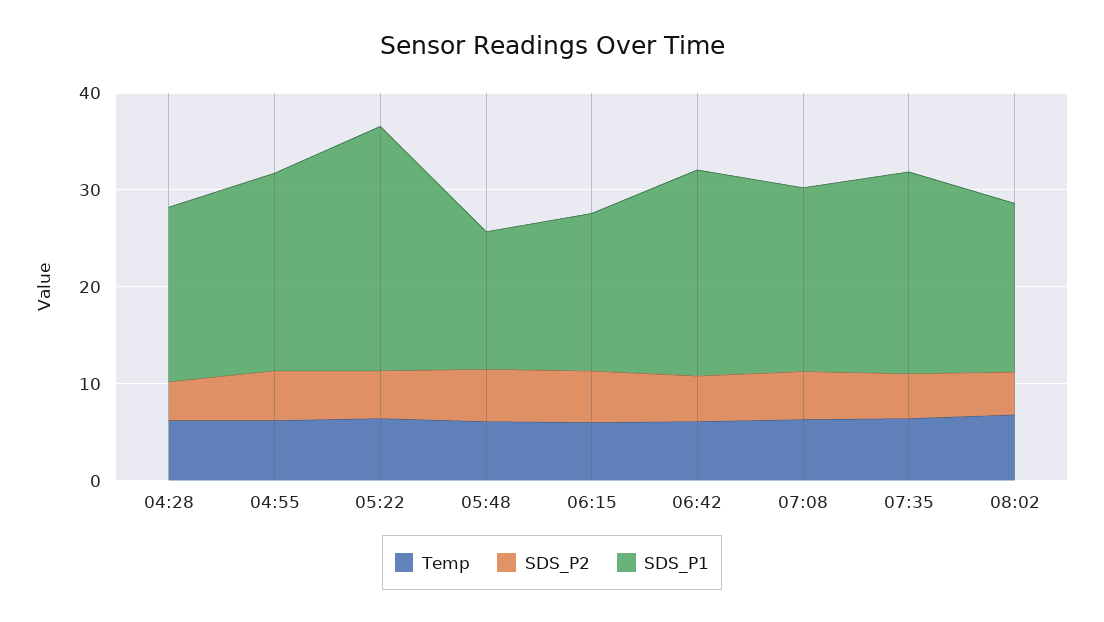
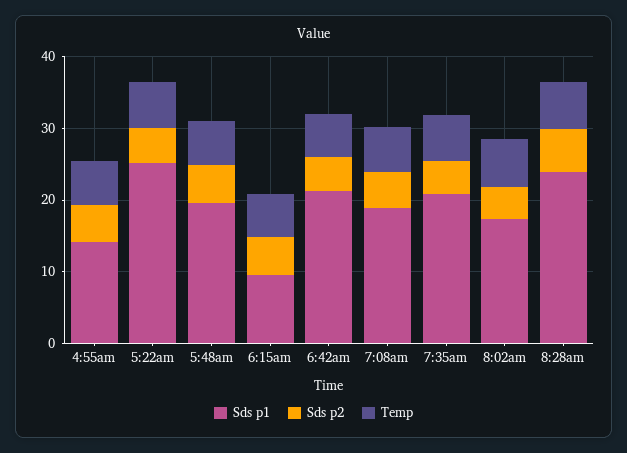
Temp, 04:28: 6 -> none
SDS_P2, 04:28: 4 -> none
SDS_P1, 04:28: 18 -> none
SDS_P1, 04:55: 20 -> 14
SDS_P1, 05:48: 14 -> 20
SDS_P1, 06:15: 16 -> 10
SDS_P1, 8:28am: none -> 24
SDS_P2, 8:28am: none -> 6
Temp, 8:28am: none -> 6

